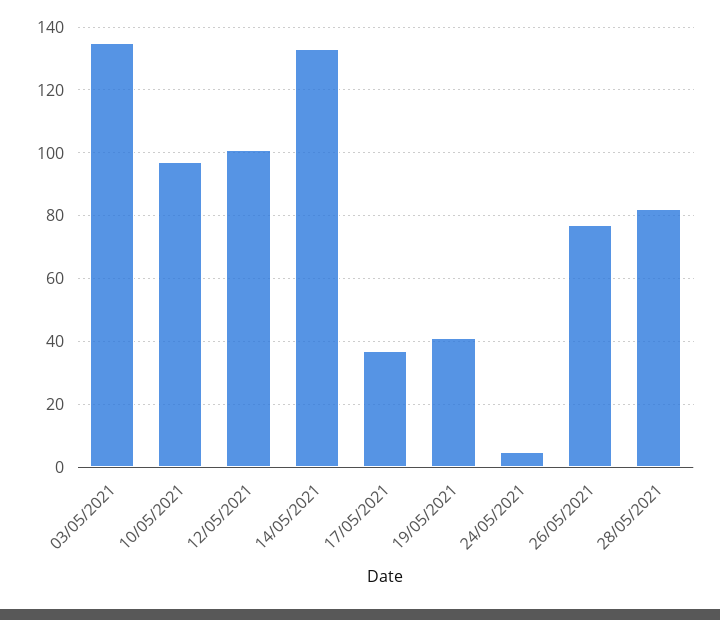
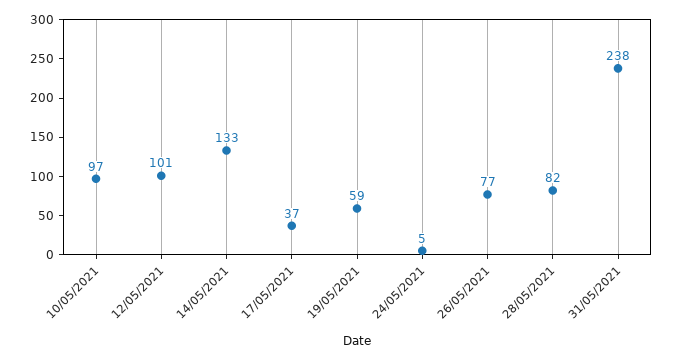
03/05/2021: 135 -> none
19/05/2021: 40 -> 59
31/05/2021: none -> 238

